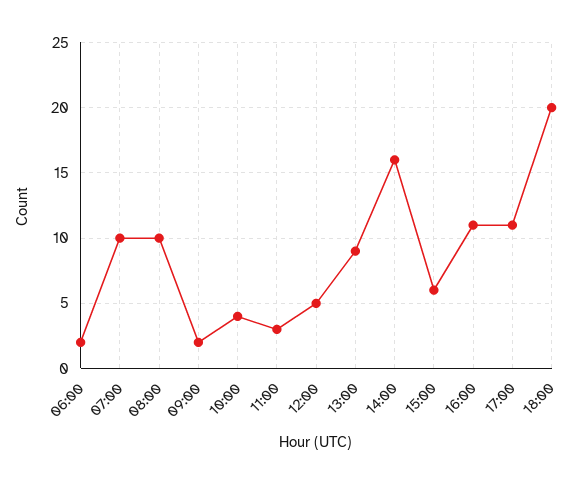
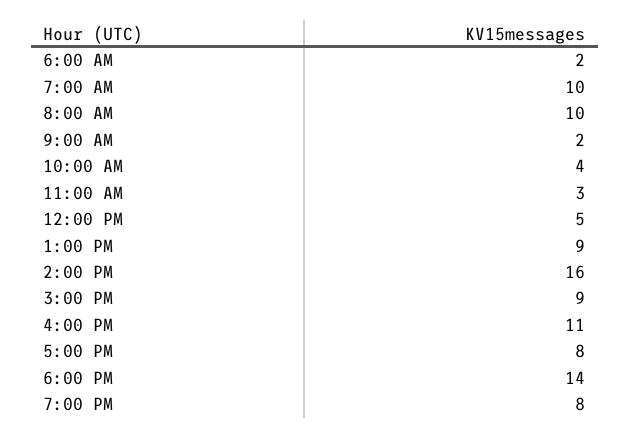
15:00: 6 -> 9
17:00: 11 -> 8
18:00: 20 -> 14
7:00 PM: none -> 8

